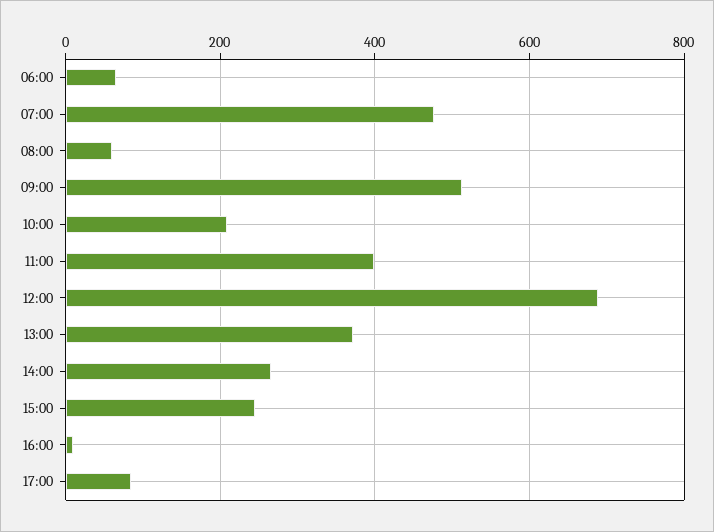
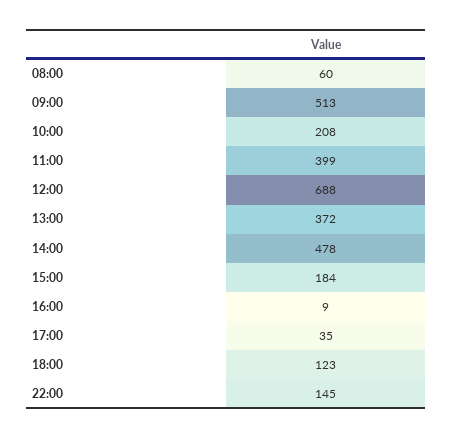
06:00: 60 -> none
07:00: 480 -> none
14:00: 260 -> 478
15:00: 240 -> 184
17:00: 80 -> 35
18:00: none -> 123
22:00: none -> 145

